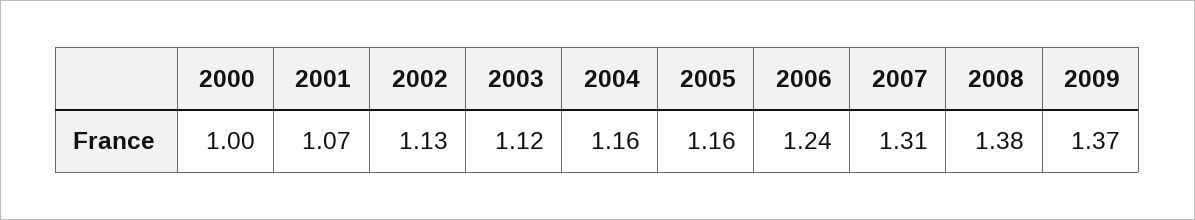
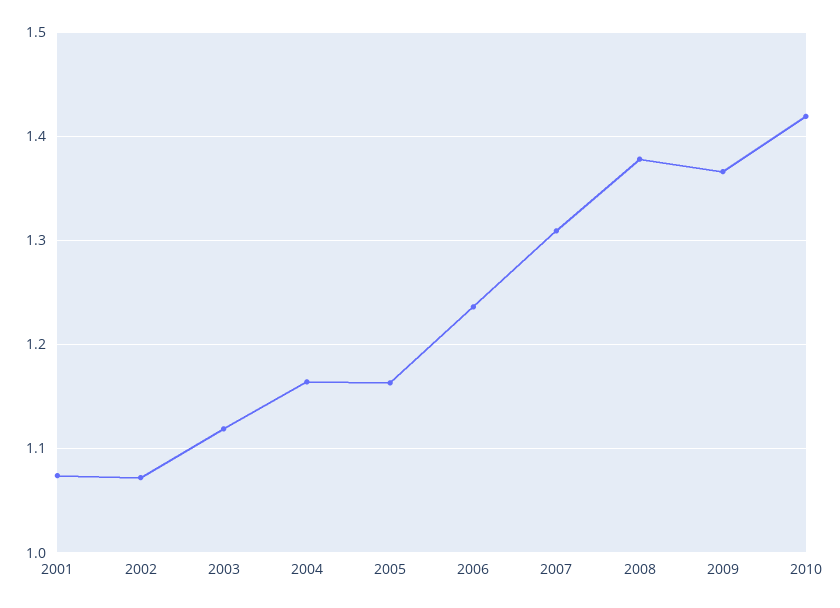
2000: 1 -> none
2002: 1.13 -> 1.07
2010: none -> 1.42

